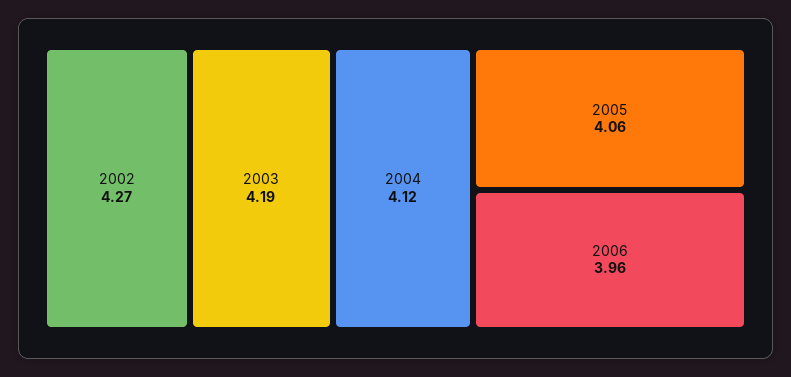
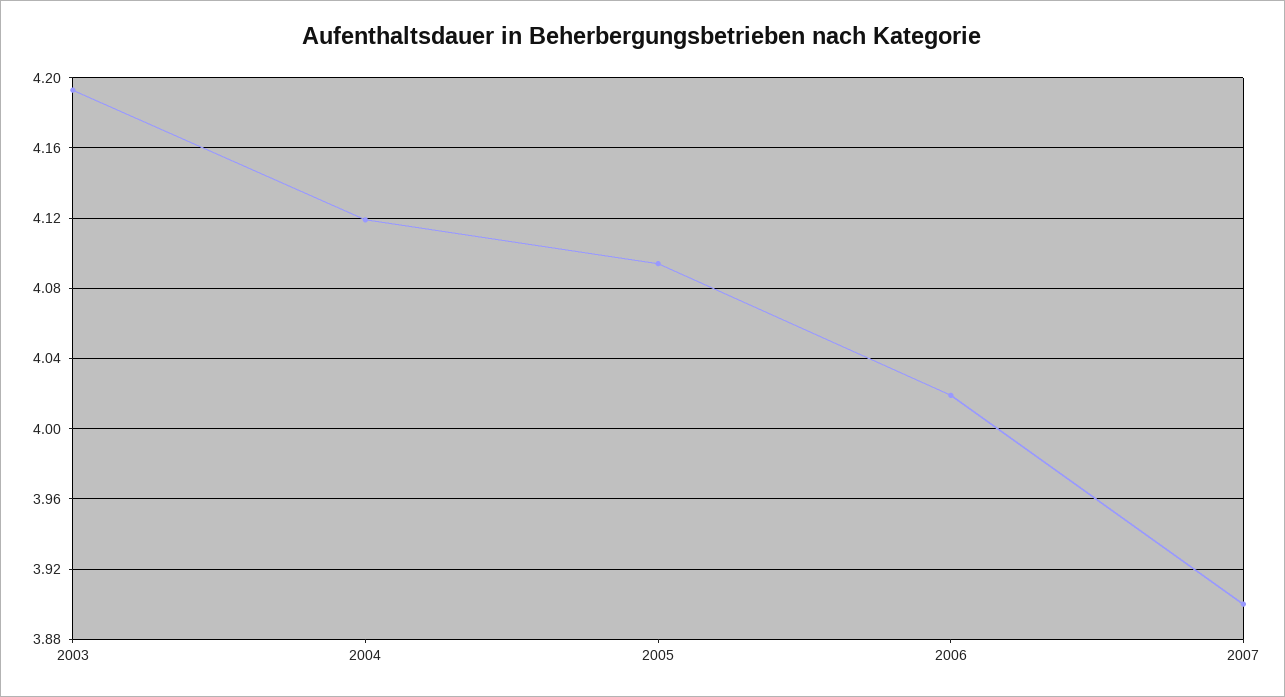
2002: 4.27 -> none
2005: 4.06 -> 4.095
2006: 3.96 -> 4.02
2007: none -> 3.9

